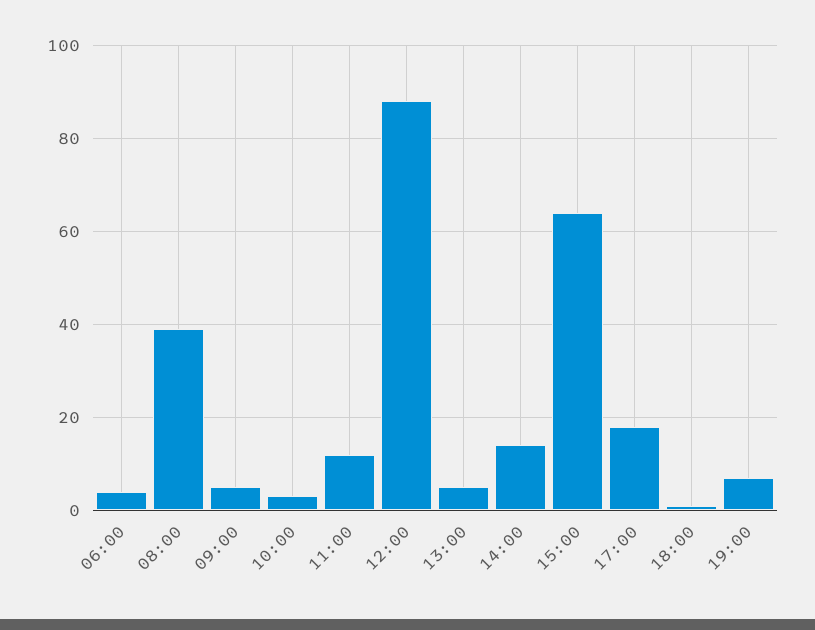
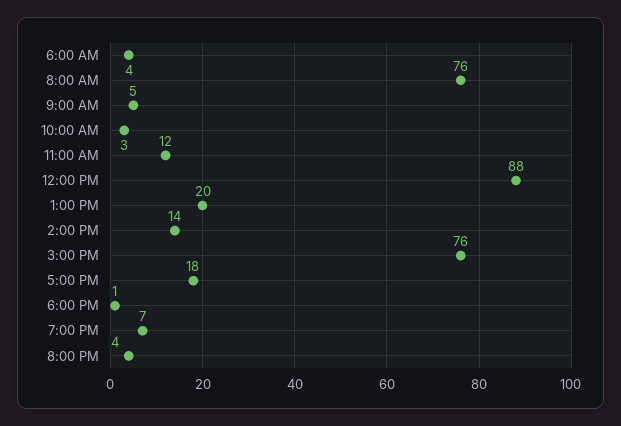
08:00: 40 -> 76
13:00: 5 -> 20
15:00: 65 -> 76
8:00 PM: none -> 4

